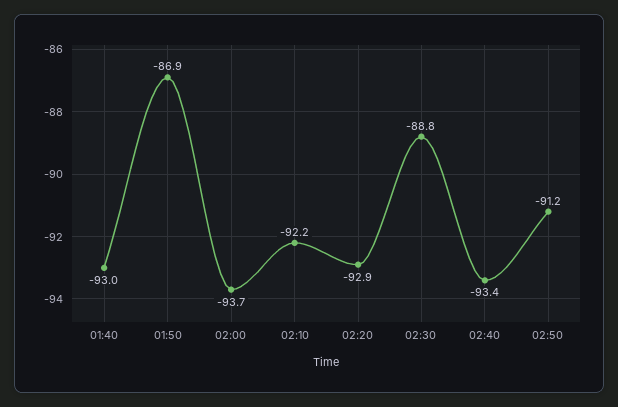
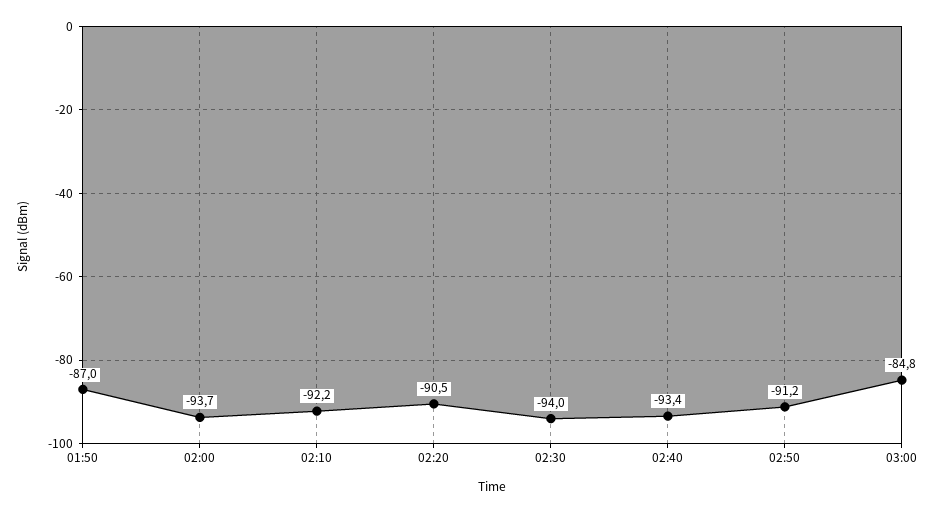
01:40: -93 -> none
01:50: -86.9 -> -87
02:20: -92.9 -> -90.5
02:30: -88.8 -> -94
03:00: none -> -84.8

